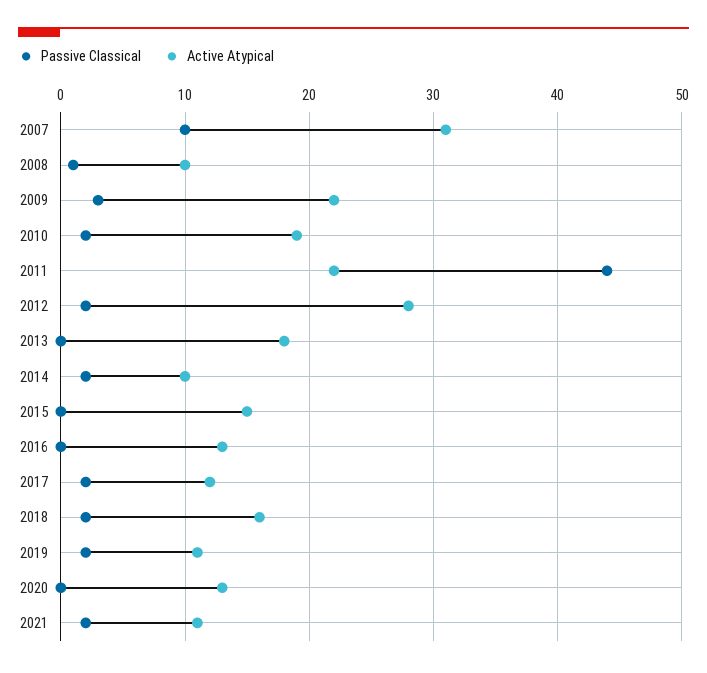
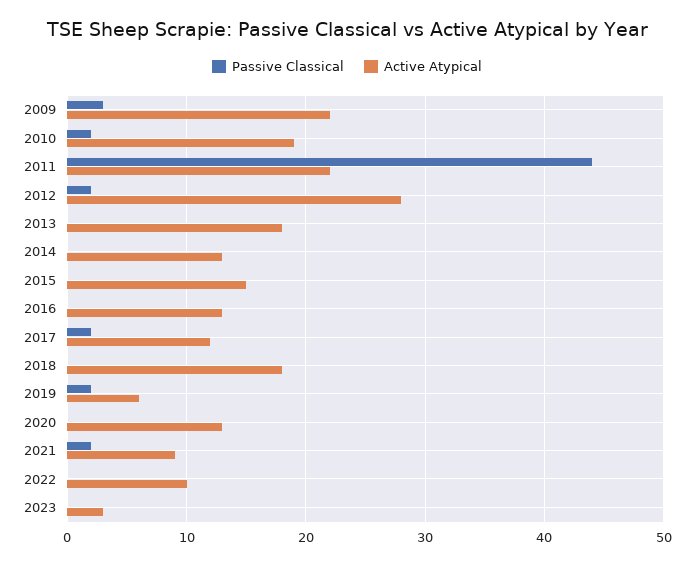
Passive Classical, 2007: 10 -> none
Active Atypical, 2007: 31 -> none
Passive Classical, 2008: 1 -> none
Active Atypical, 2008: 10 -> none
Passive Classical, 2014: 2 -> 0
Active Atypical, 2014: 10 -> 13
Passive Classical, 2018: 2 -> 0
Active Atypical, 2018: 16 -> 18
Active Atypical, 2019: 11 -> 6
Active Atypical, 2021: 11 -> 9
Passive Classical, 2022: none -> 0
Active Atypical, 2022: none -> 10
Passive Classical, 2023: none -> 0
Active Atypical, 2023: none -> 3

